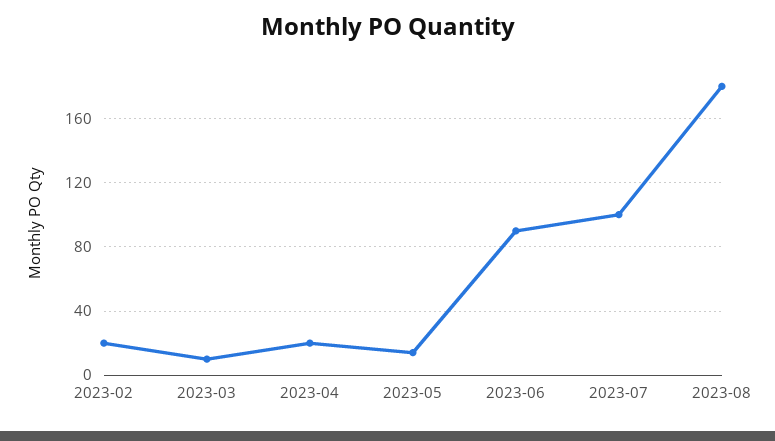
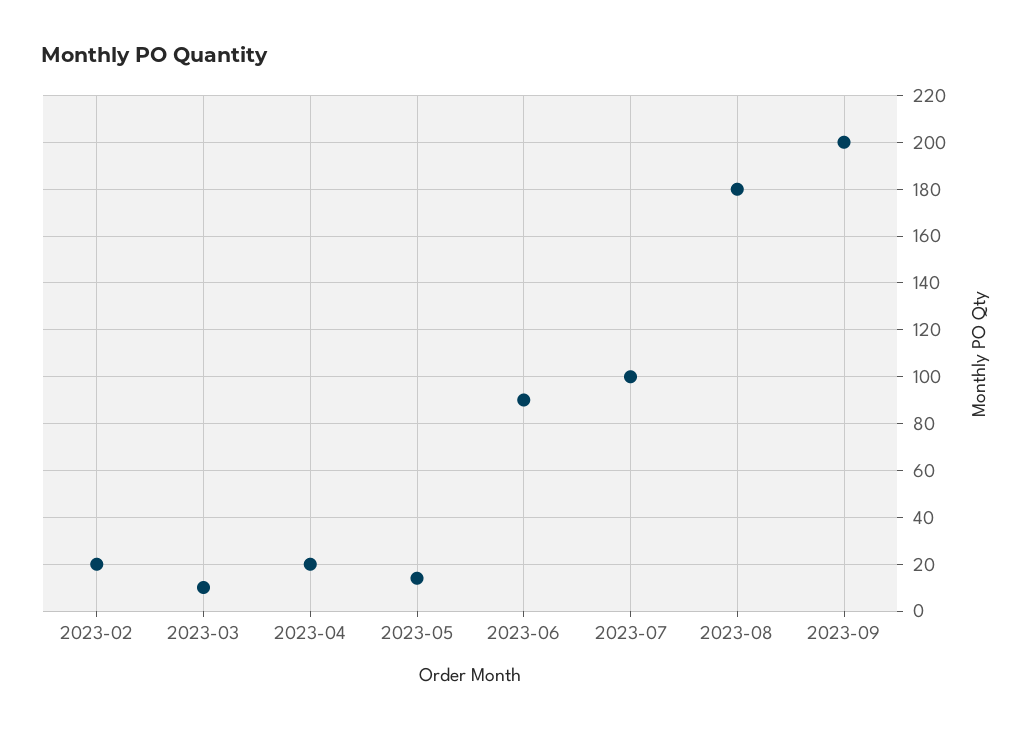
2023-09: none -> 200

